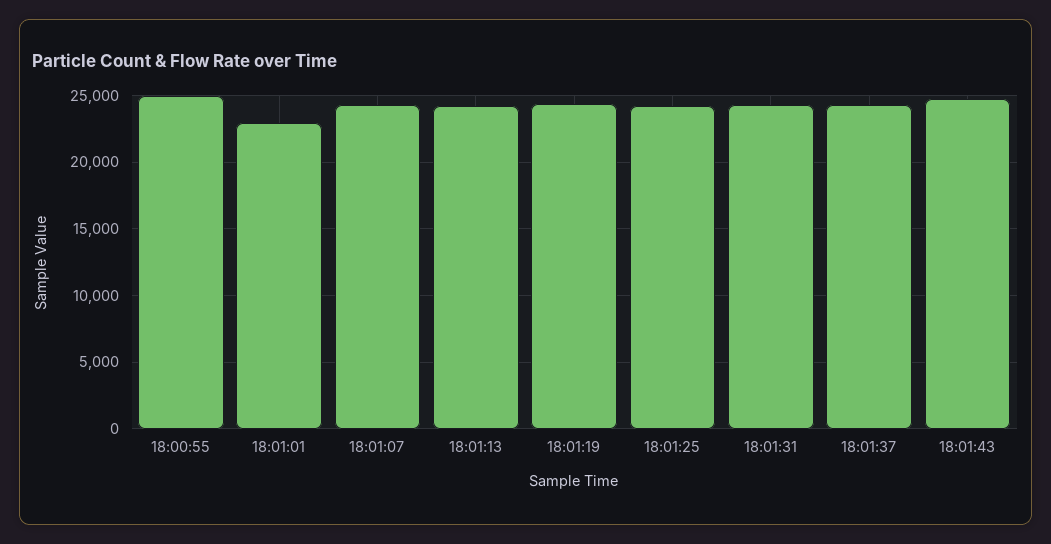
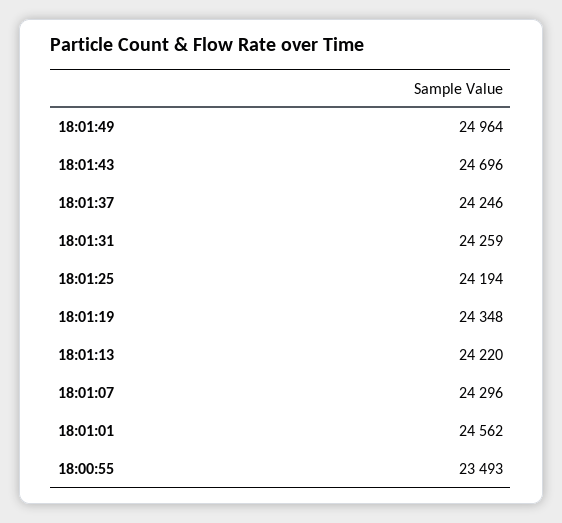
18:00:55: 25000 -> 23493
18:01:01: 23000 -> 24562
18:01:49: none -> 24964

